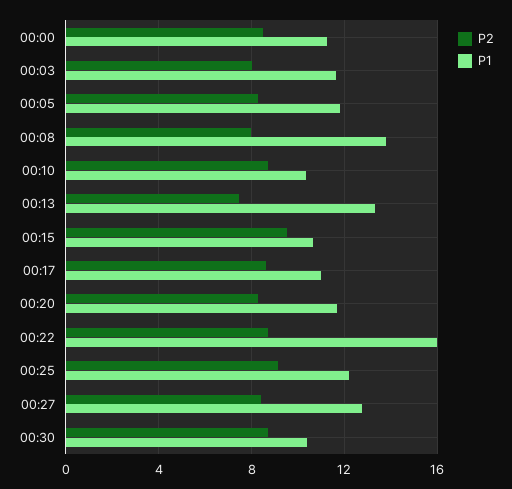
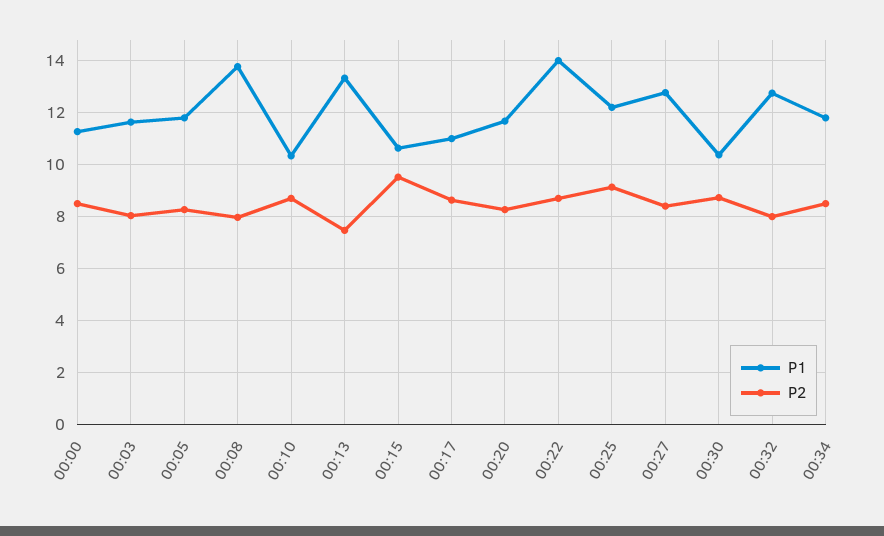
P1, 00:22: 16 -> 14
P1, 00:32: none -> 12.75
P2, 00:32: none -> 8
P1, 00:34: none -> 11.75
P2, 00:34: none -> 8.5

